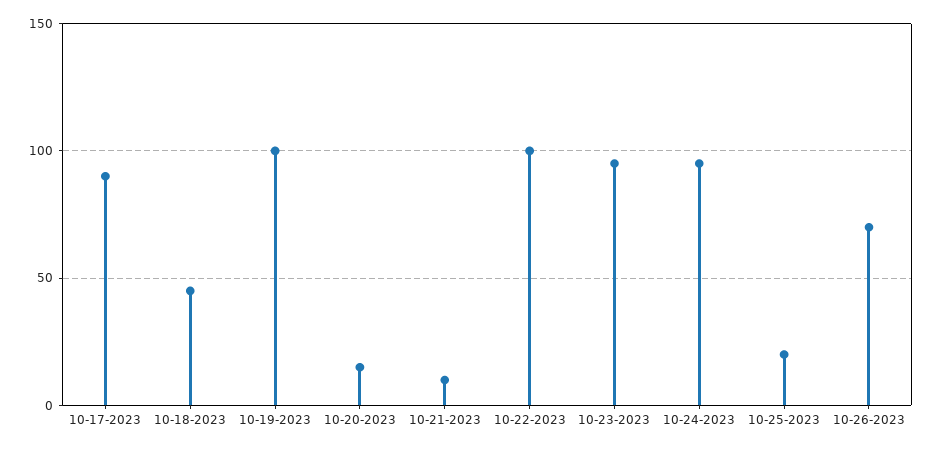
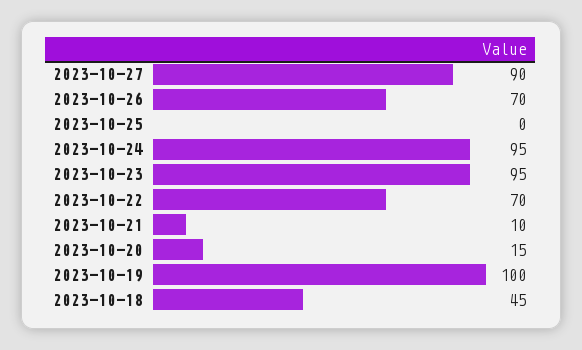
10-17-2023: 90 -> none
10-22-2023: 100 -> 70
10-25-2023: 20 -> 0
2023-10-27: none -> 90

